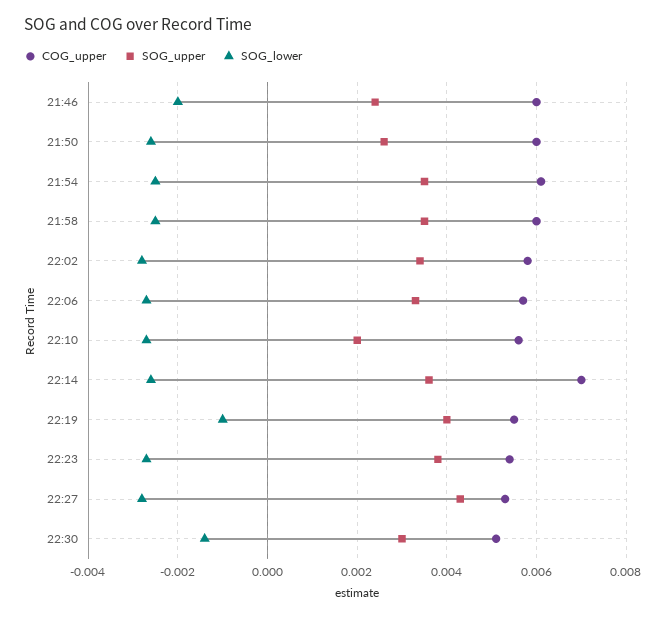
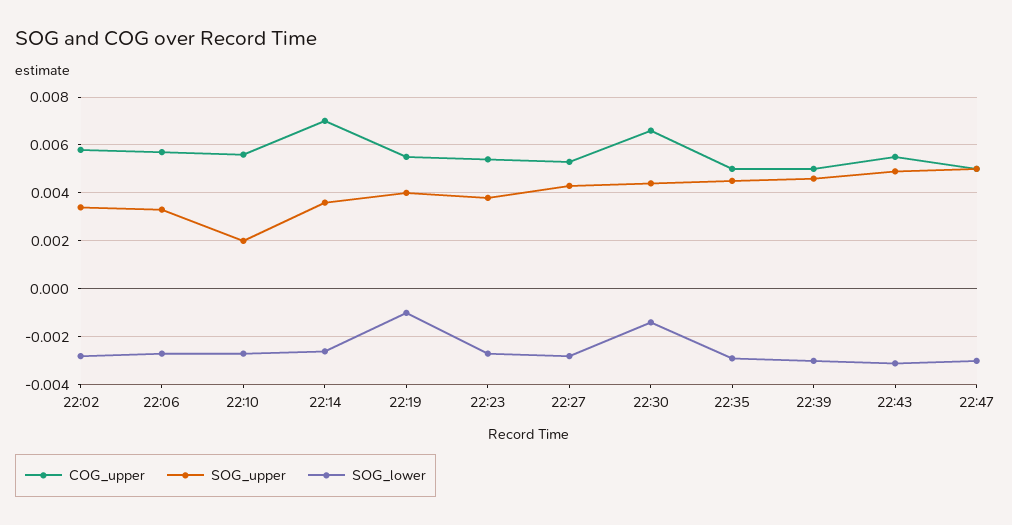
COG_upper, 21:46: 0.006 -> none
SOG_upper, 21:46: 0.0025 -> none
SOG_lower, 21:46: -0.002 -> none
COG_upper, 21:50: 0.006 -> none
SOG_upper, 21:50: 0.0025 -> none
SOG_lower, 21:50: -0.0025 -> none
COG_upper, 21:54: 0.006 -> none
SOG_upper, 21:54: 0.0035 -> none
SOG_lower, 21:54: -0.0025 -> none
COG_upper, 21:58: 0.006 -> none
SOG_upper, 21:58: 0.0035 -> none
SOG_lower, 21:58: -0.0025 -> none
COG_upper, 22:30: 0.005 -> 0.0065
SOG_upper, 22:30: 0.003 -> 0.0045
COG_upper, 22:35: none -> 0.005
SOG_upper, 22:35: none -> 0.0045
SOG_lower, 22:35: none -> -0.003
COG_upper, 22:39: none -> 0.005
SOG_upper, 22:39: none -> 0.0045
SOG_lower, 22:39: none -> -0.003
COG_upper, 22:43: none -> 0.0055
SOG_upper, 22:43: none -> 0.005
SOG_lower, 22:43: none -> -0.003
COG_upper, 22:47: none -> 0.005
SOG_upper, 22:47: none -> 0.005
SOG_lower, 22:47: none -> -0.003

